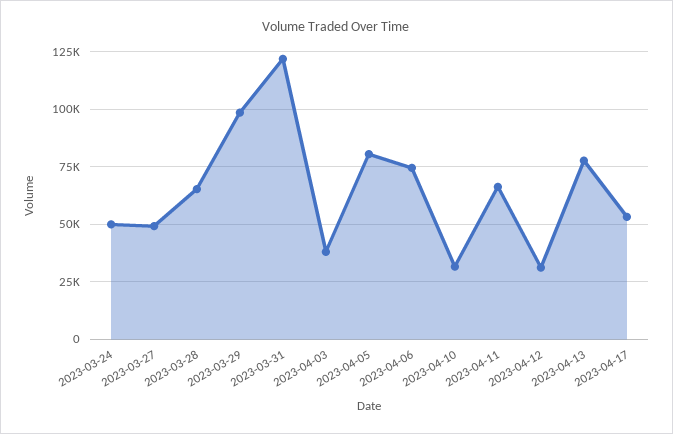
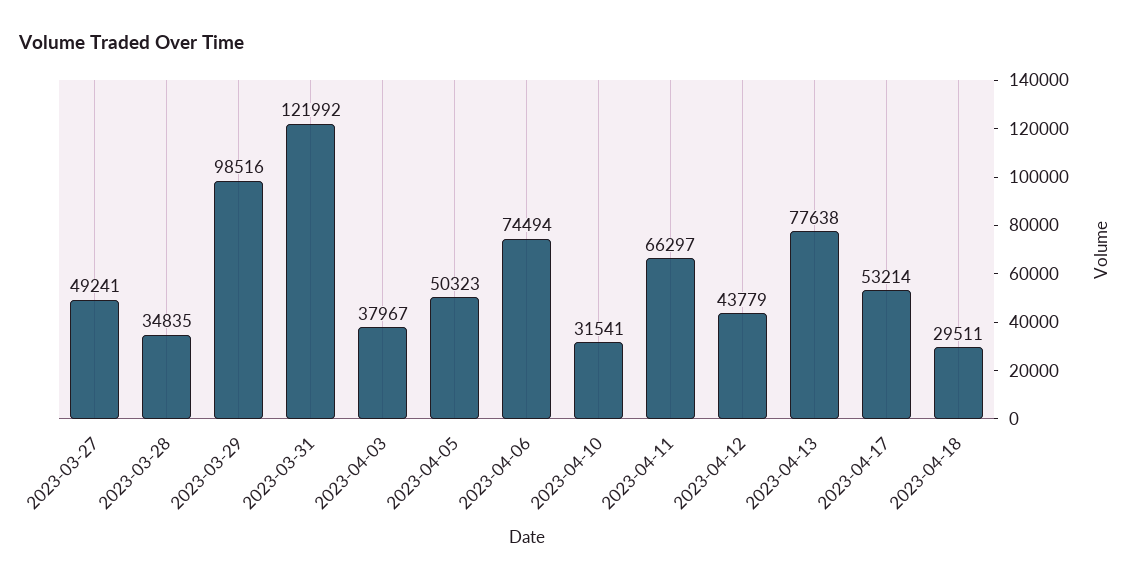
2023-03-24: 50000 -> none
2023-03-28: 65000 -> 34835
2023-04-05: 80000 -> 50323
2023-04-12: 30000 -> 43779
2023-04-18: none -> 29511

